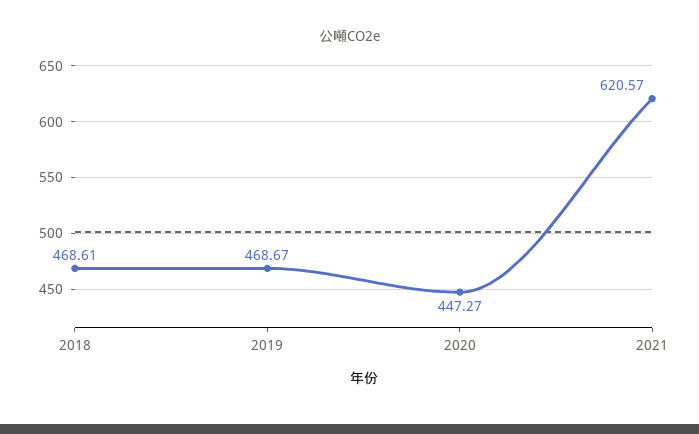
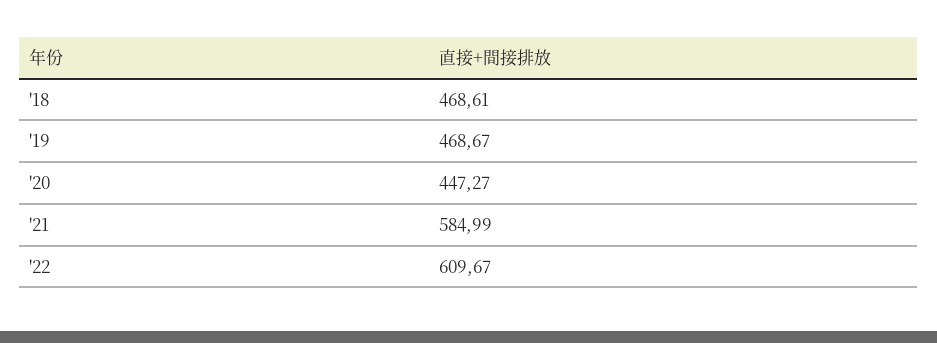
2021: 620.57 -> 584.99
'22: none -> 609.67

